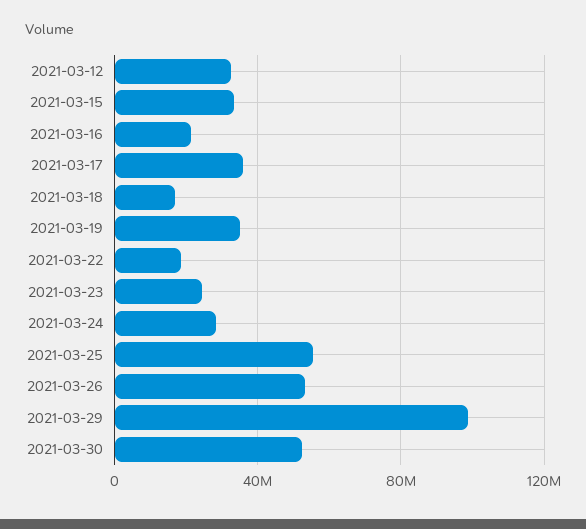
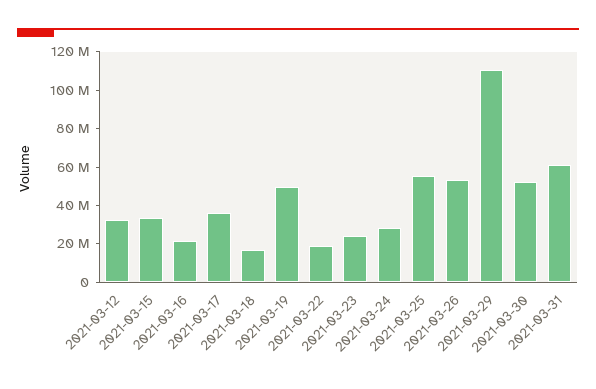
2021-03-19: 35000000 -> 50000000
2021-03-29: 100000000 -> 110000000
2021-03-31: none -> 60000000

